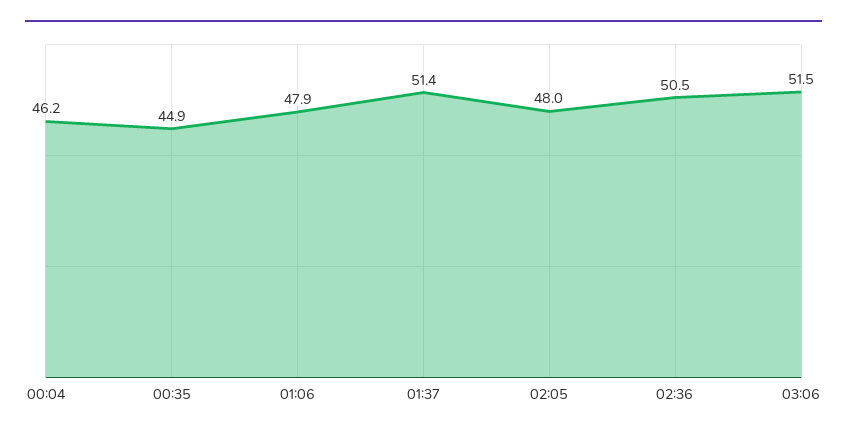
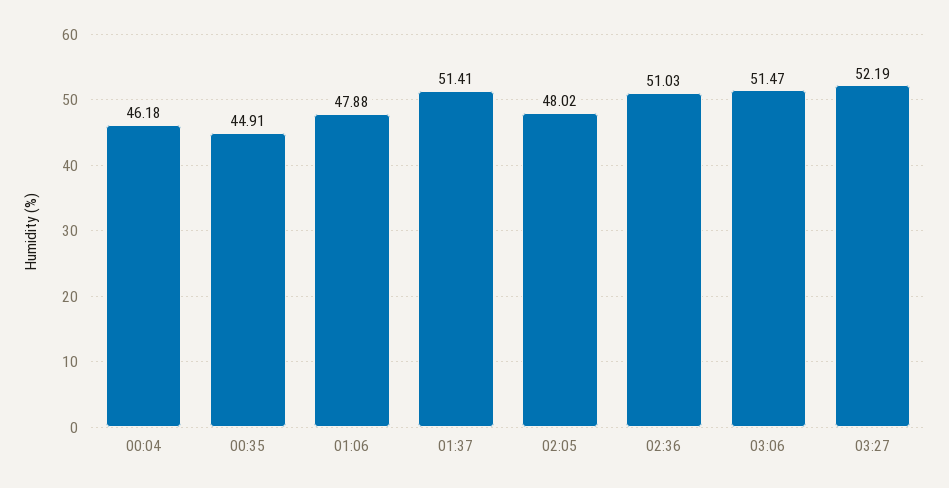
02:36: 50.5 -> 51.03
03:27: none -> 52.19

